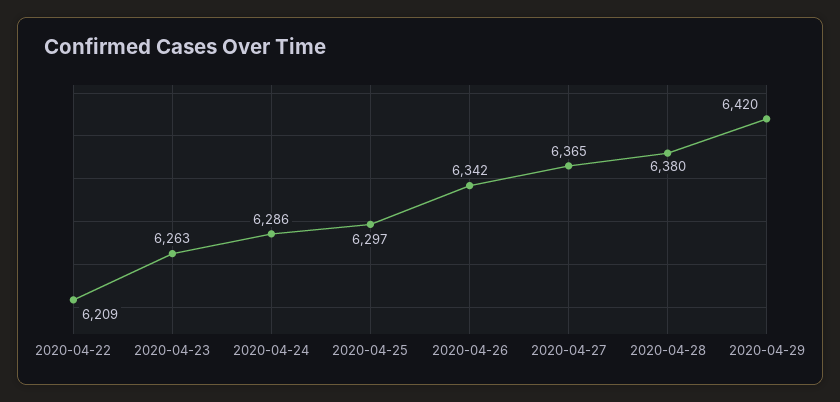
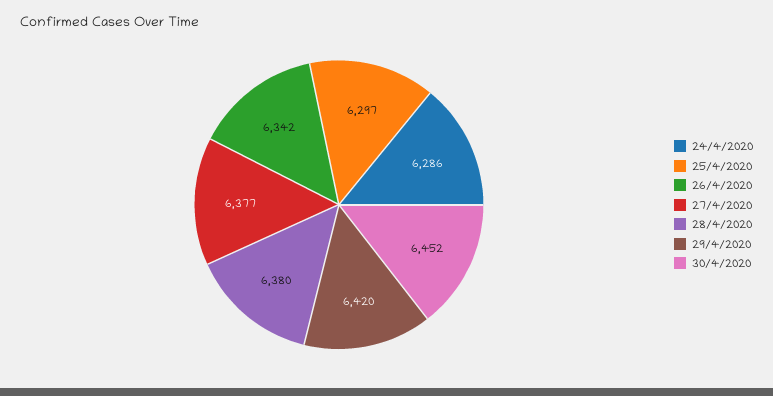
2020-04-22: 6209 -> none
2020-04-23: 6263 -> none
2020-04-27: 6365 -> 6377
30/4/2020: none -> 6452

